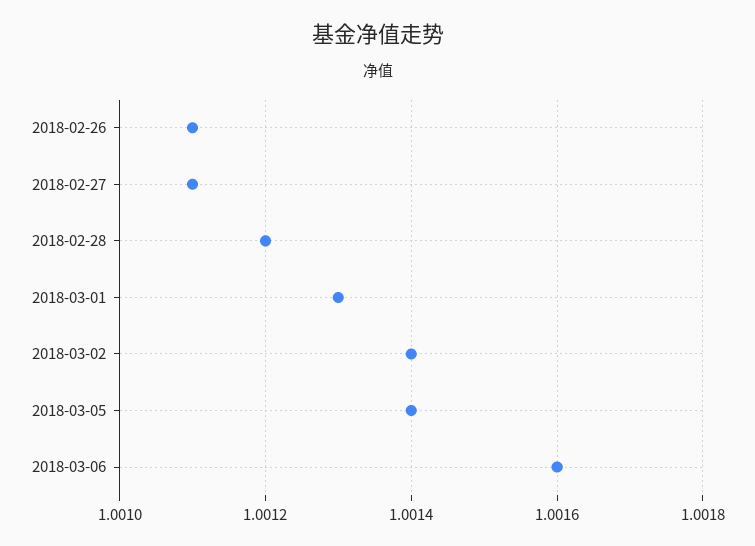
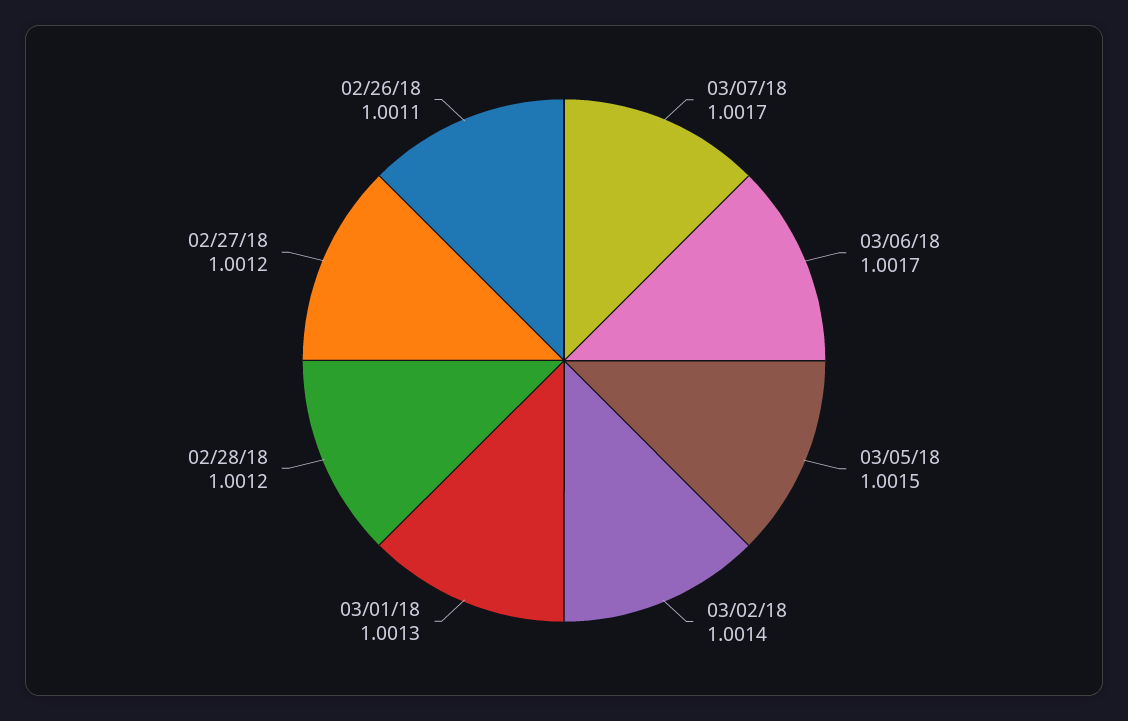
2018-02-27: 1.0011 -> 1.0012
2018-03-05: 1.0014 -> 1.0015
2018-03-06: 1.0016 -> 1.0017
03/07/18: none -> 1.0017

